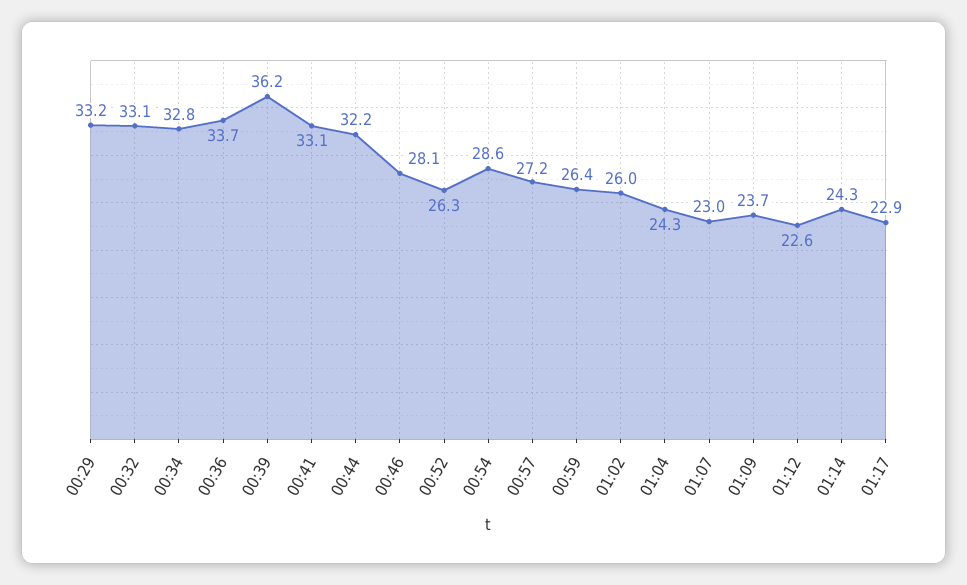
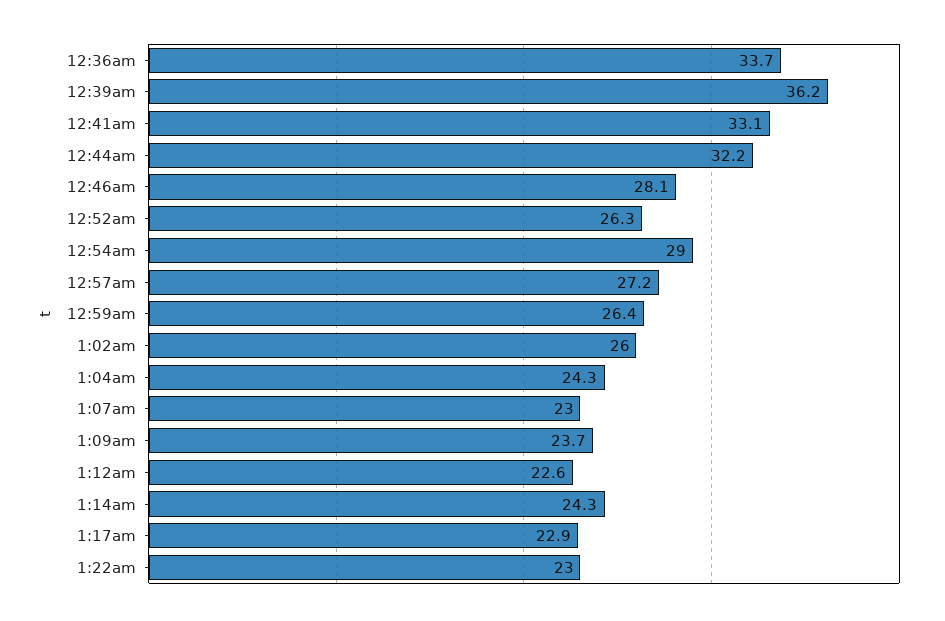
00:29: 33.2 -> none
00:32: 33.1 -> none
00:34: 32.8 -> none
00:54: 28.6 -> 29
1:22am: none -> 23

